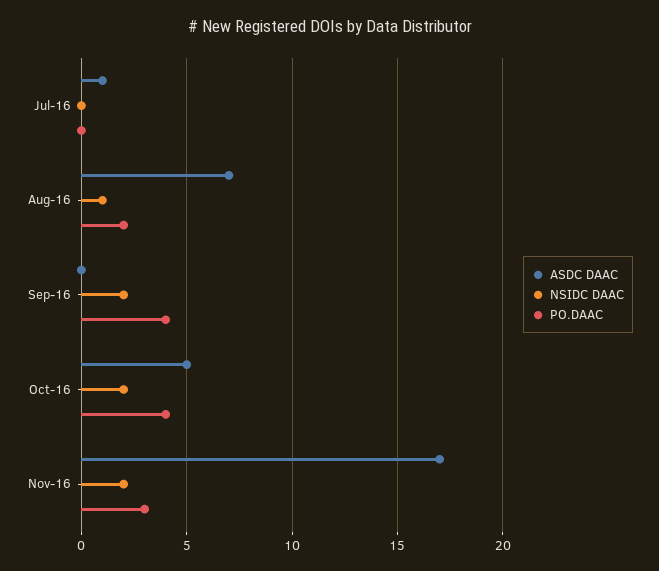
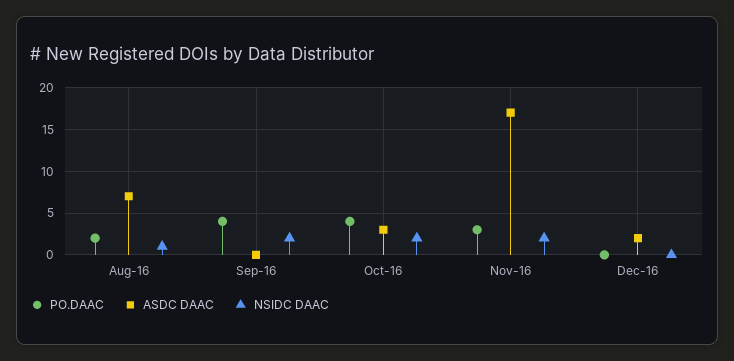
ASDC DAAC, Jul-16: 1 -> none
NSIDC DAAC, Jul-16: 0 -> none
PO.DAAC, Jul-16: 0 -> none
ASDC DAAC, Oct-16: 5 -> 3
PO.DAAC, Dec-16: none -> 0
ASDC DAAC, Dec-16: none -> 2
NSIDC DAAC, Dec-16: none -> 0

